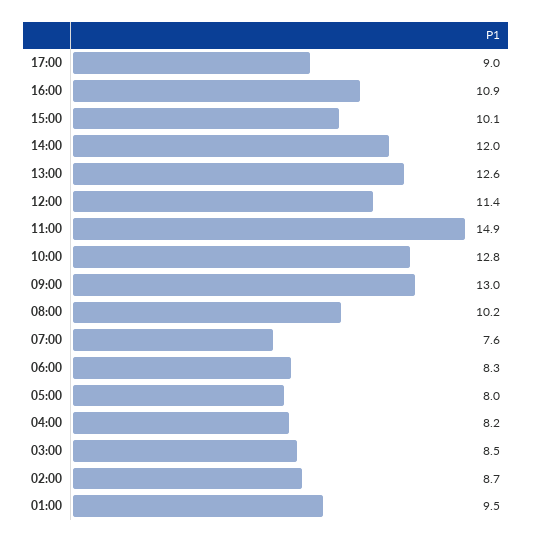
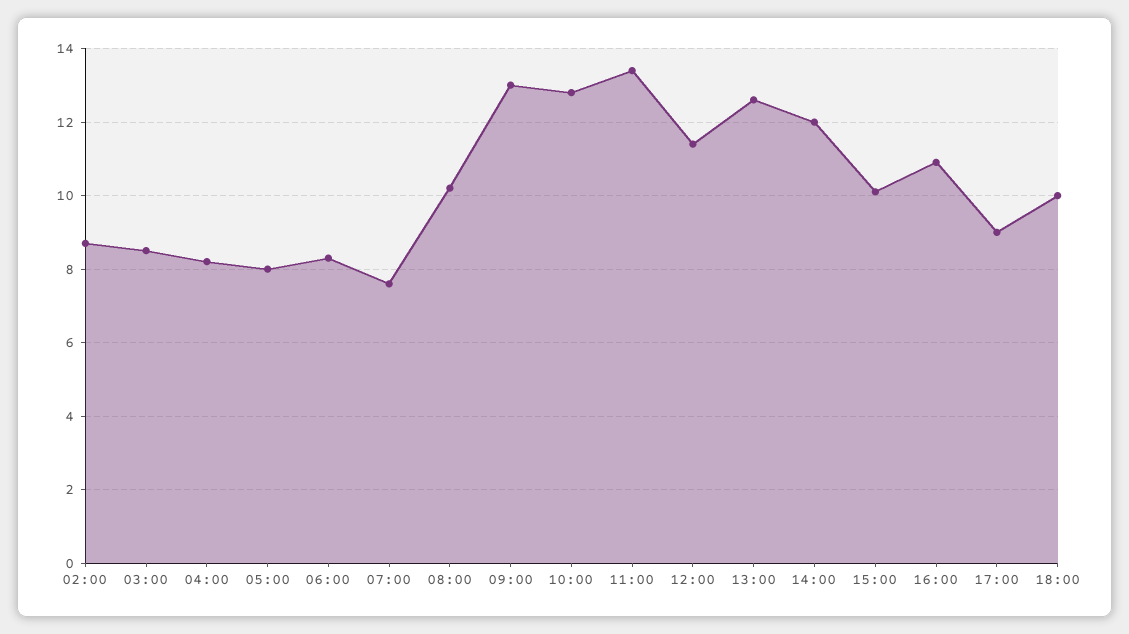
11:00: 14.9 -> 13.5
01:00: 9.5 -> none
18:00: none -> 10

